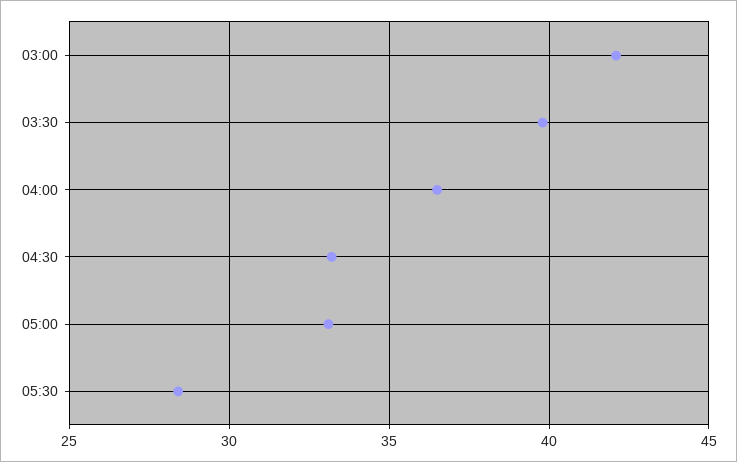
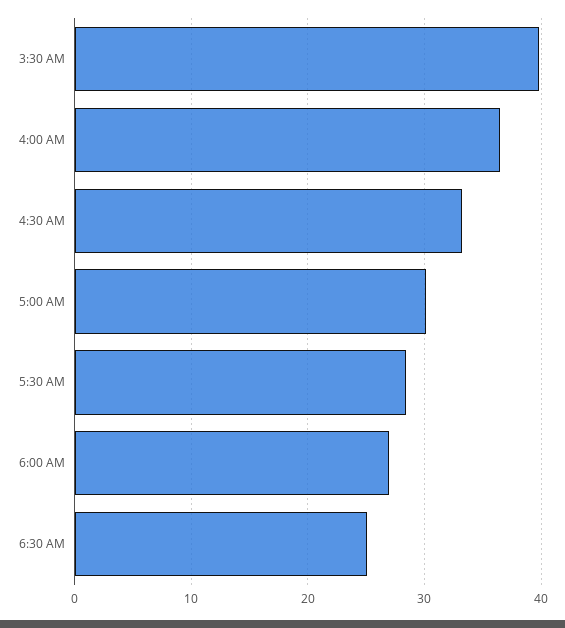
03:00: 42 -> none
05:00: 33 -> 30
6:00 AM: none -> 27
6:30 AM: none -> 25

